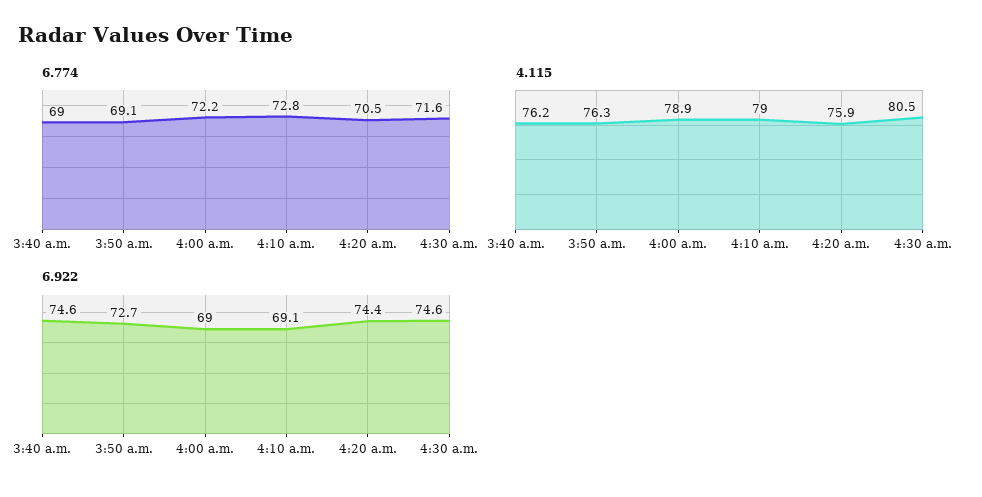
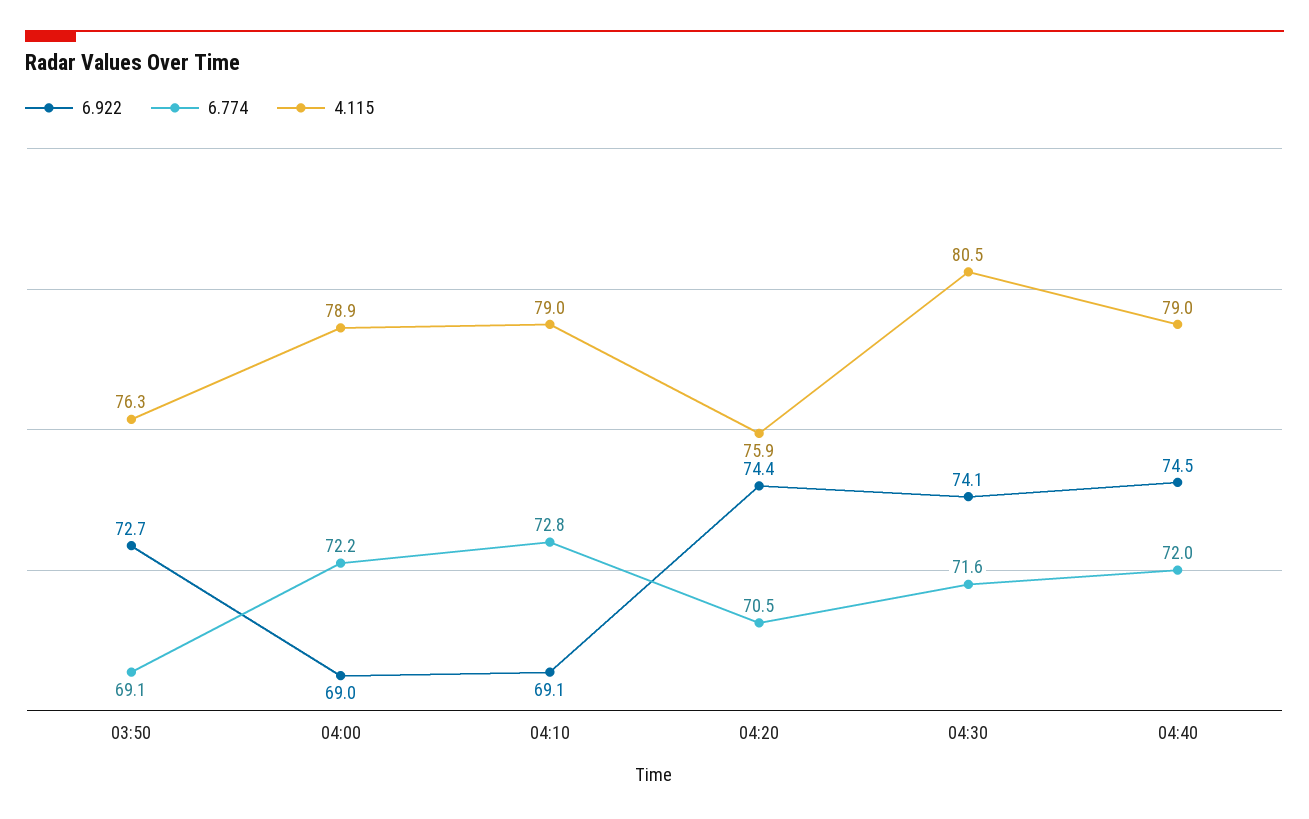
6.774, 3:40 a.m.: 69 -> none
4.115, 3:40 a.m.: 76.2 -> none
6.922, 3:40 a.m.: 74.6 -> none
6.922, 4:30 a.m.: 74.6 -> 74.1
6.922, 04:40: none -> 74.5
6.774, 04:40: none -> 72
4.115, 04:40: none -> 79

